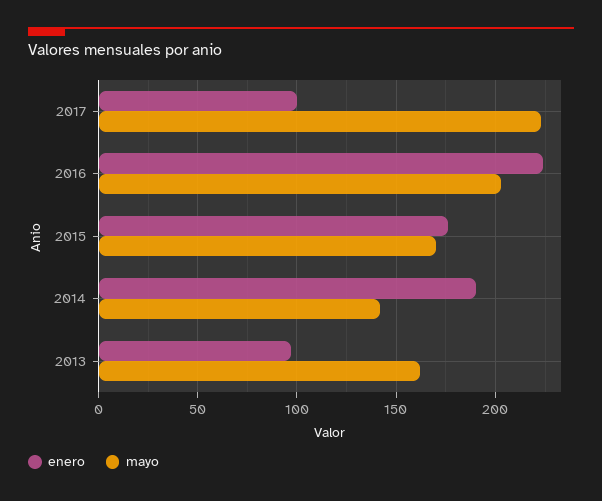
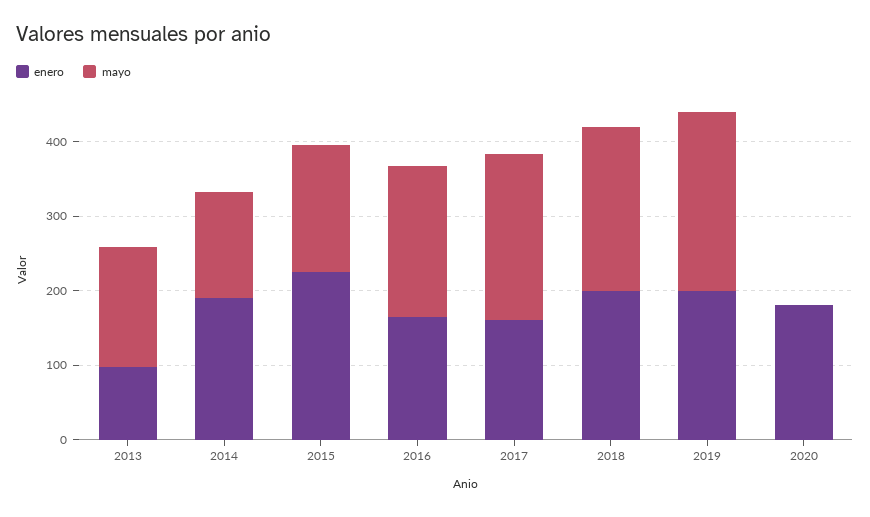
enero, 2017: 100 -> 160
enero, 2016: 225 -> 160
enero, 2015: 175 -> 220
enero, 2018: none -> 200
mayo, 2018: none -> 220
enero, 2019: none -> 200
mayo, 2019: none -> 240
enero, 2020: none -> 180
mayo, 2020: none -> 0

